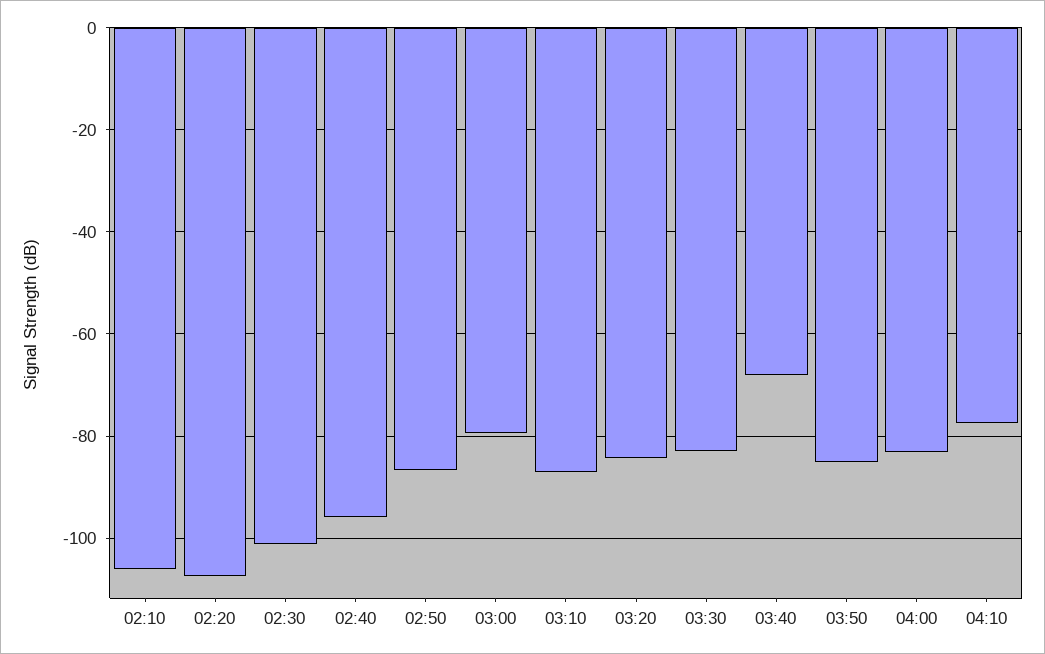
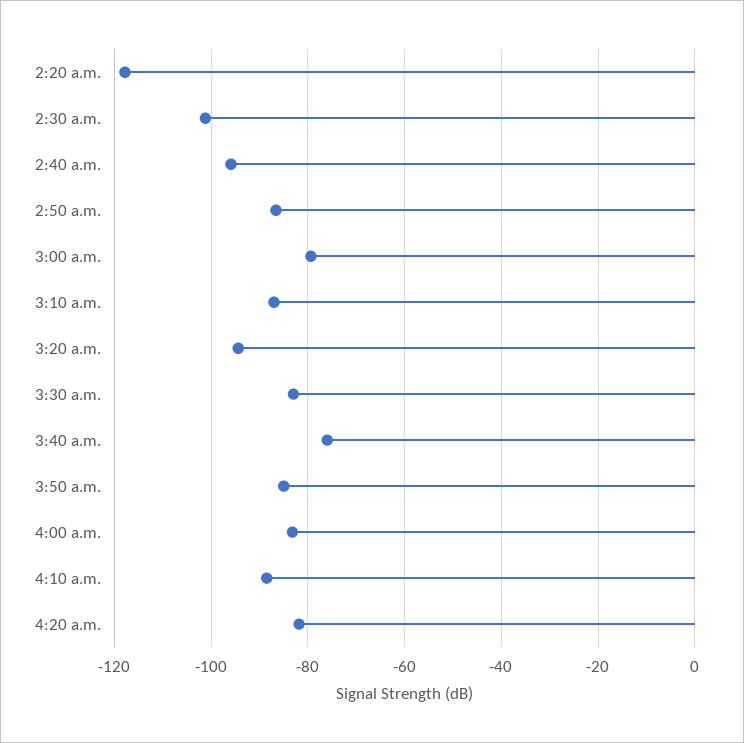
02:10: -106 -> none
02:20: -108 -> -118
03:20: -84 -> -94
03:40: -68 -> -76
04:10: -78 -> -88
4:20 a.m.: none -> -82

